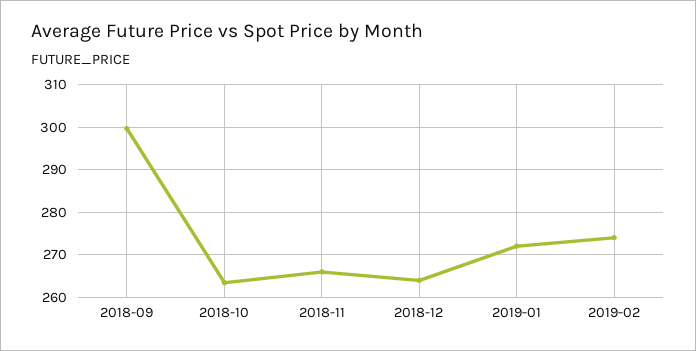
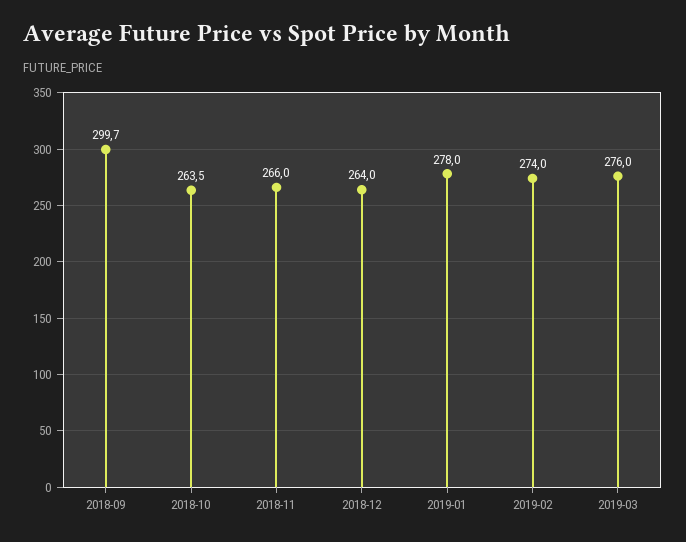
2019-01: 272 -> 278
2019-03: none -> 276

